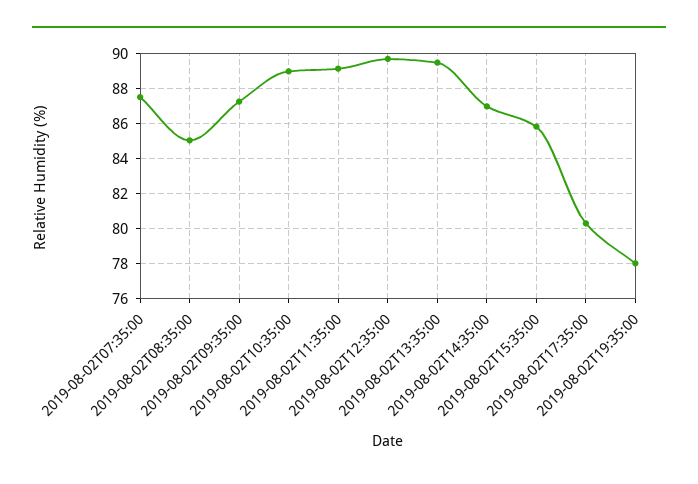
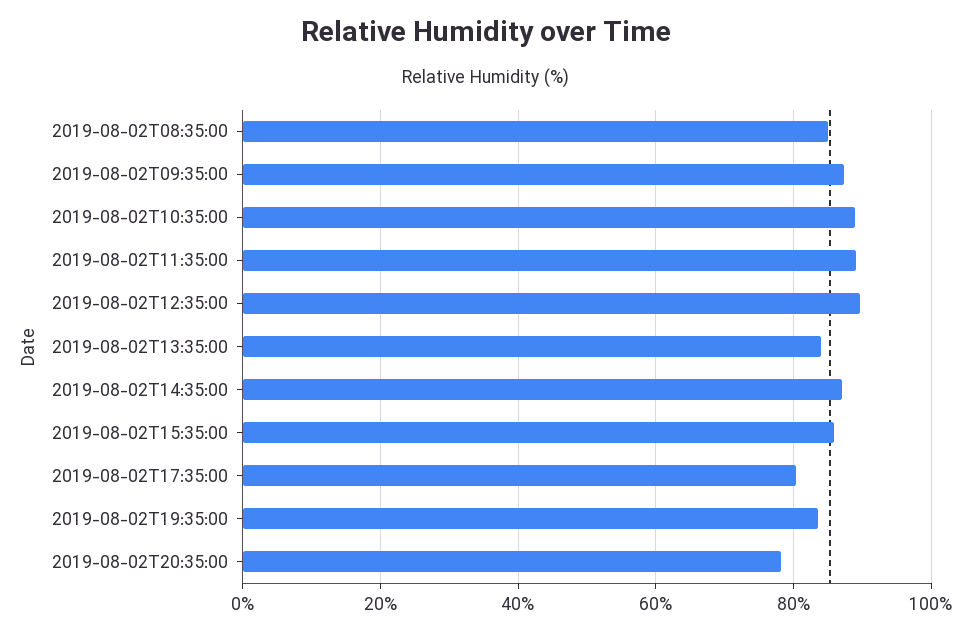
2019-08-02T07:35:00: 87.5 -> none
2019-08-02T13:35:00: 89.5 -> 84
2019-08-02T19:35:00: 78 -> 84
2019-08-02T20:35:00: none -> 78

